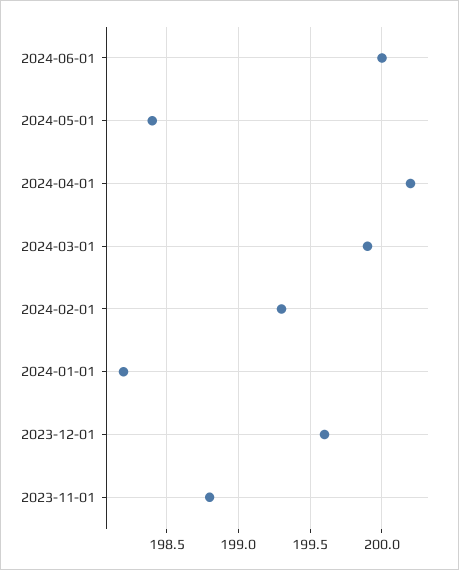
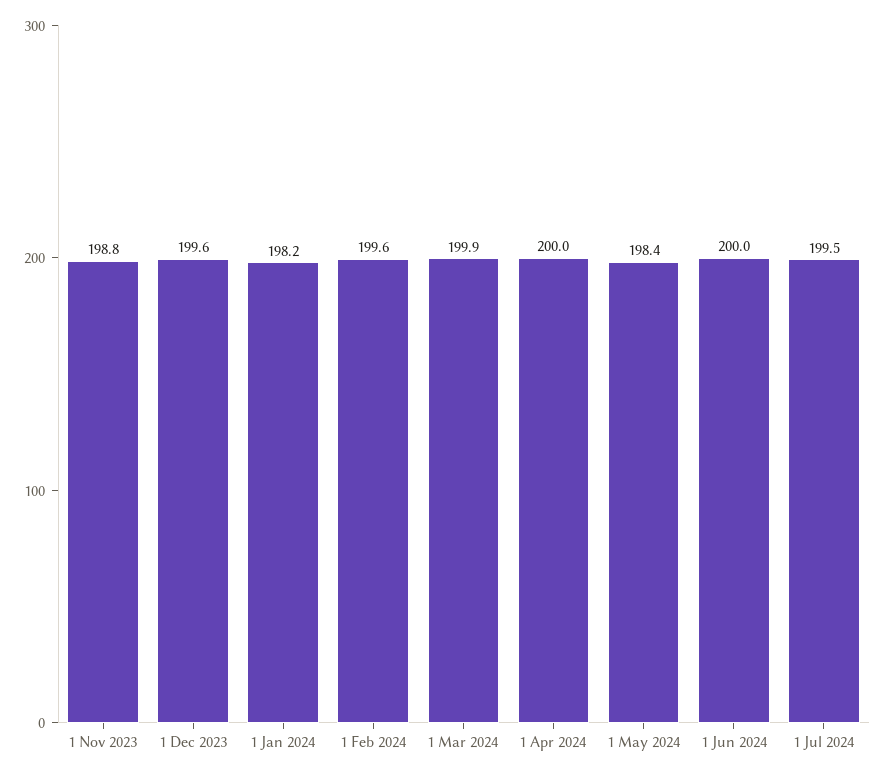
2024-04-01: 200.2 -> 200
2024-02-01: 199.3 -> 199.6
1 Jul 2024: none -> 199.5

